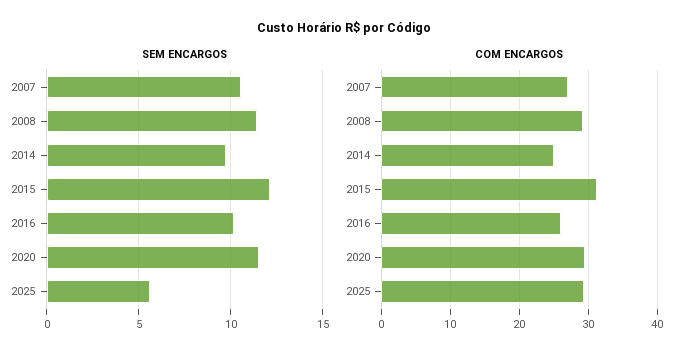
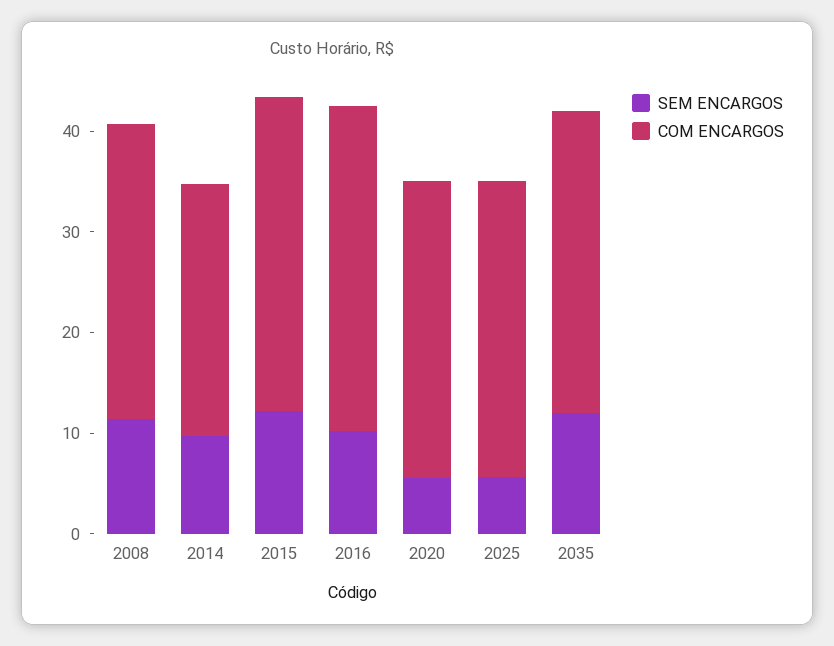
SEM ENCARGOS, 2007: 10.5 -> none
SEM ENCARGOS, 2020: 11.5 -> 6
COM ENCARGOS, 2007: 27 -> none
COM ENCARGOS, 2016: 26 -> 32
SEM ENCARGOS, 2035: none -> 12
COM ENCARGOS, 2035: none -> 30

